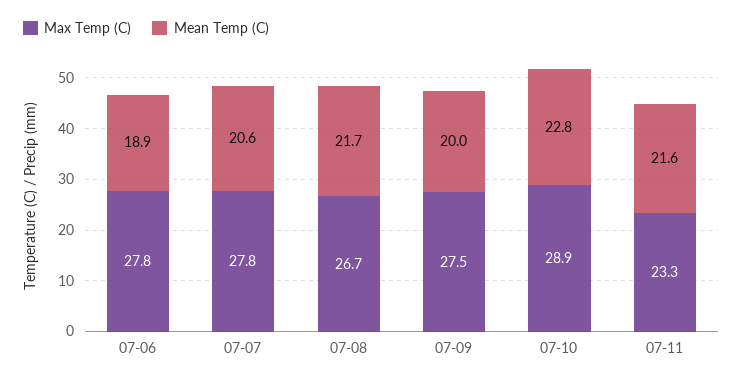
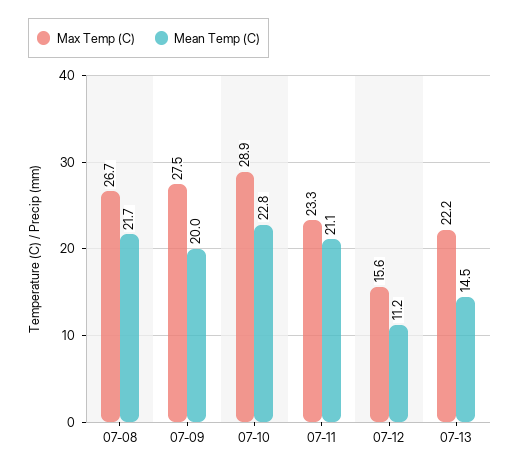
Max Temp (C), 07-06: 27.8 -> none
Mean Temp (C), 07-06: 18.9 -> none
Max Temp (C), 07-07: 27.8 -> none
Mean Temp (C), 07-07: 20.6 -> none
Mean Temp (C), 07-11: 21.6 -> 21.1
Max Temp (C), 07-12: none -> 15.6
Mean Temp (C), 07-12: none -> 11.2
Max Temp (C), 07-13: none -> 22.2
Mean Temp (C), 07-13: none -> 14.5

